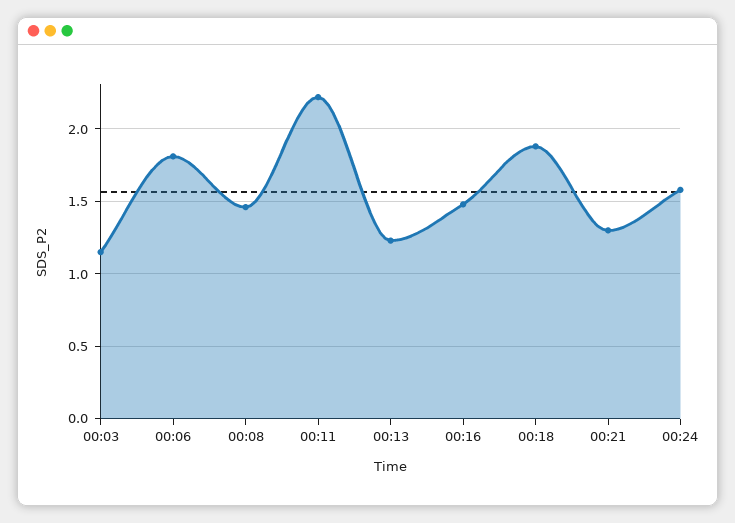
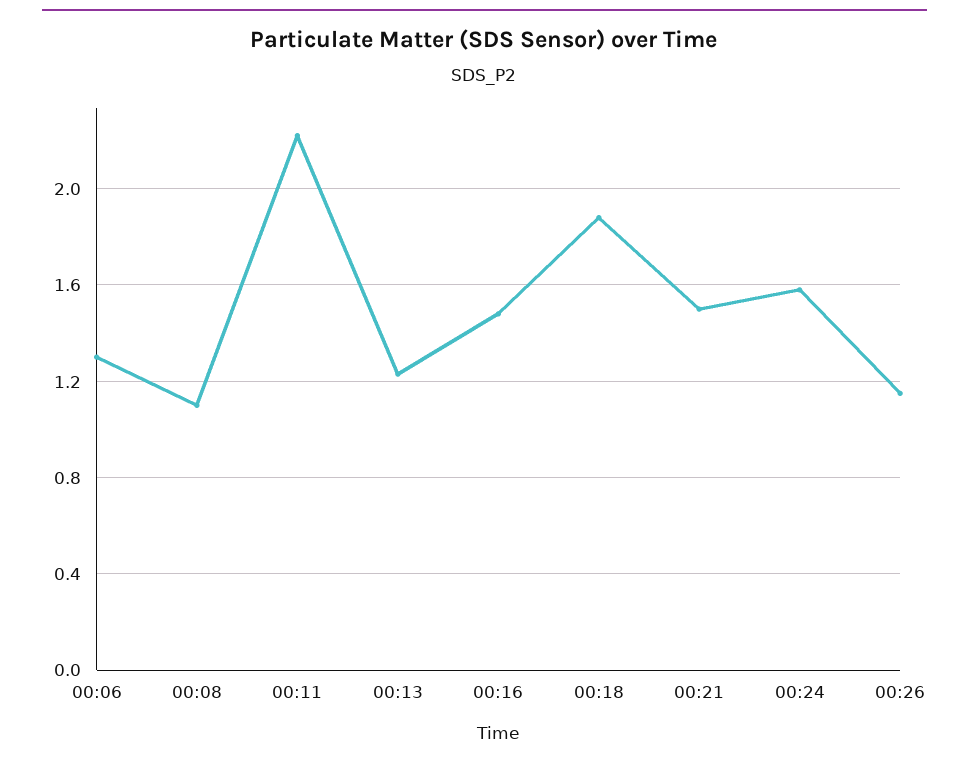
00:03: 1.15 -> none
00:06: 1.8 -> 1.3
00:08: 1.45 -> 1.1
00:21: 1.3 -> 1.5
00:26: none -> 1.15

